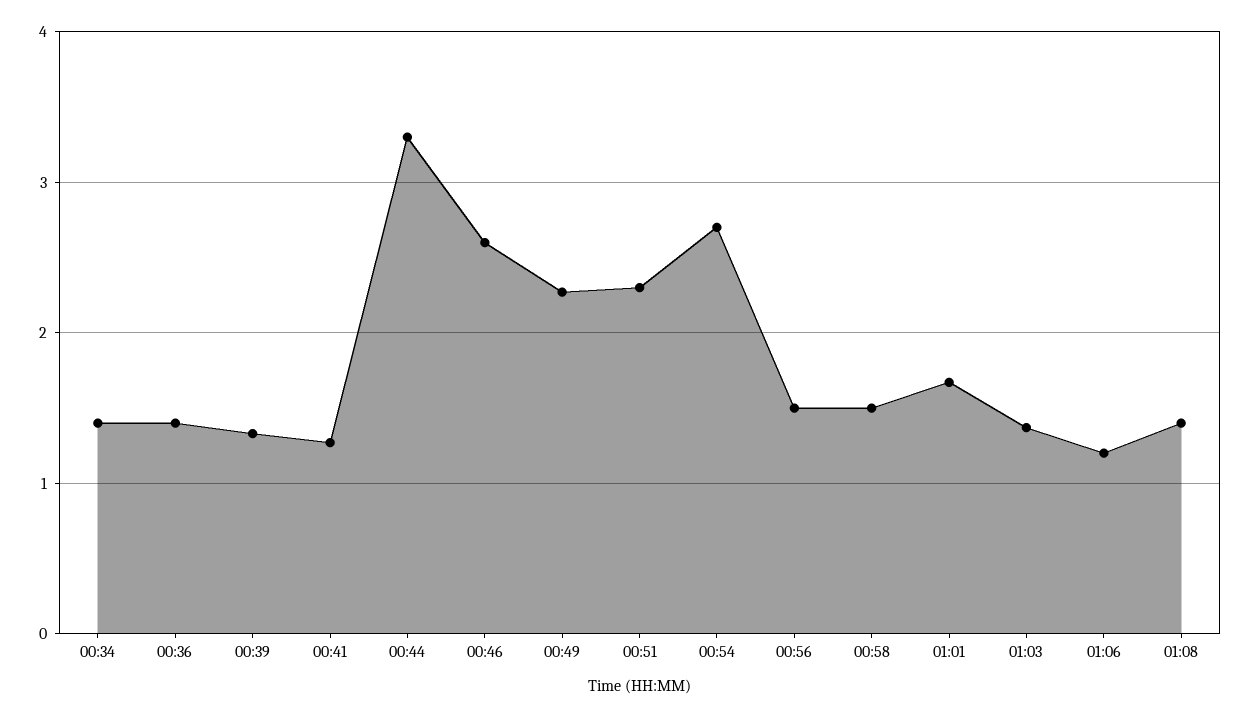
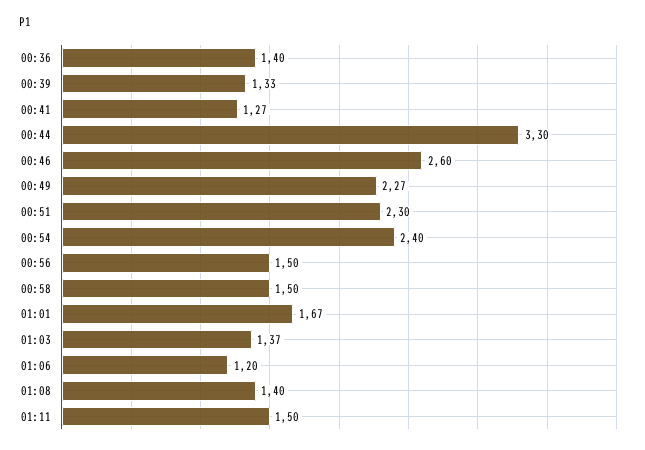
00:34: 1.4 -> none
00:54: 2.7 -> 2.4
01:11: none -> 1.5

